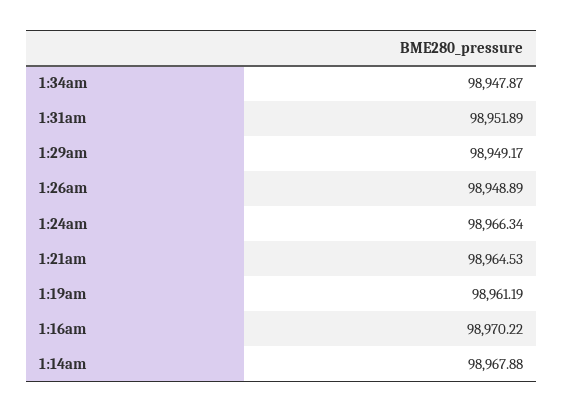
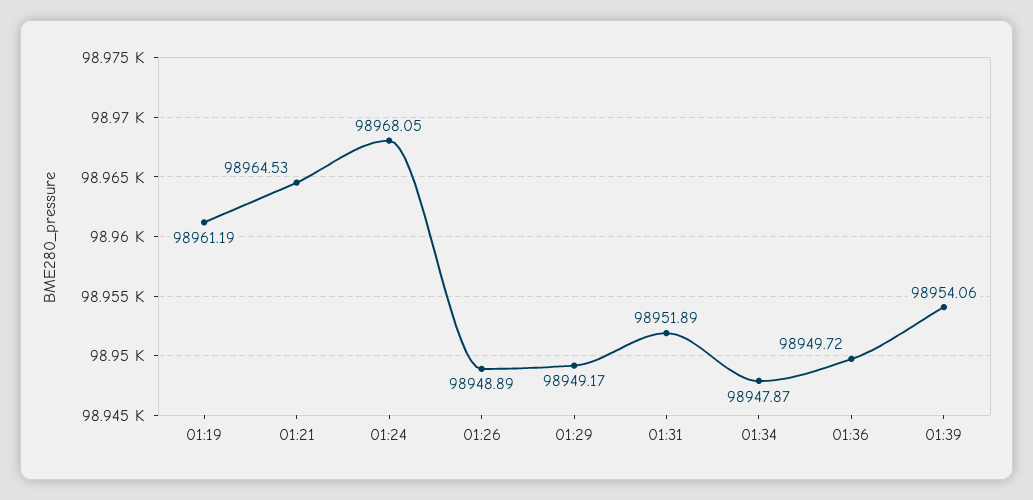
1:24am: 98966.34 -> 98968.05
1:16am: 98970.22 -> none
1:14am: 98967.88 -> none
01:36: none -> 98949.72
01:39: none -> 98954.06

